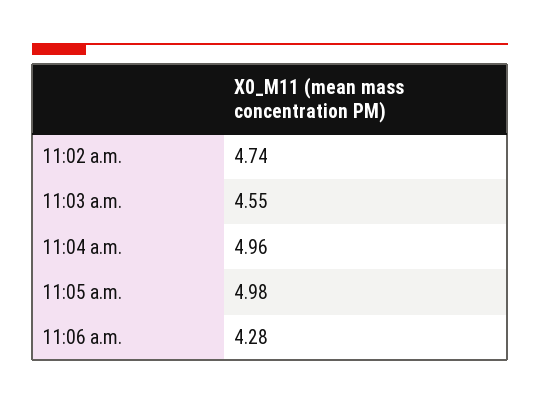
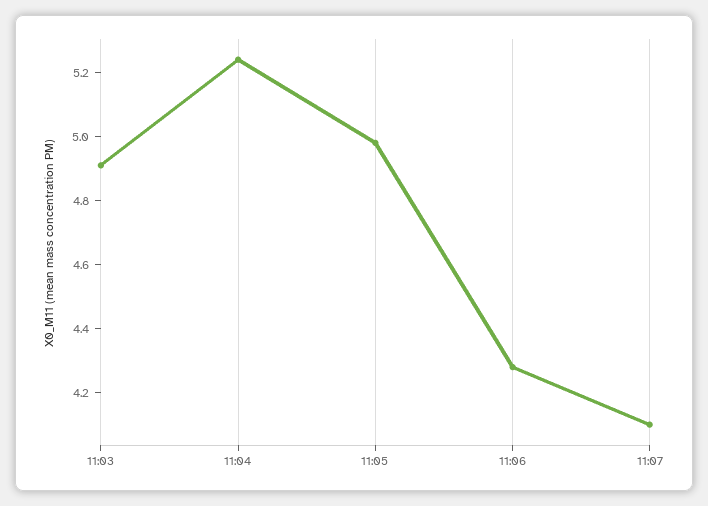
11:02 a.m.: 4.74 -> none
11:03 a.m.: 4.55 -> 4.9
11:04 a.m.: 4.96 -> 5.25
11:07: none -> 4.1

